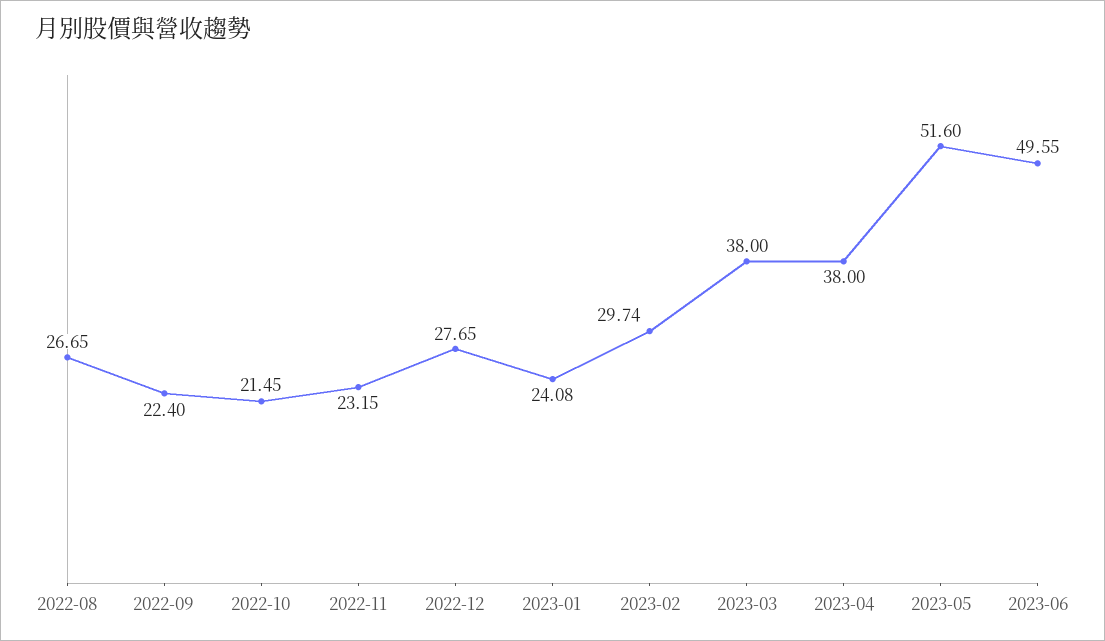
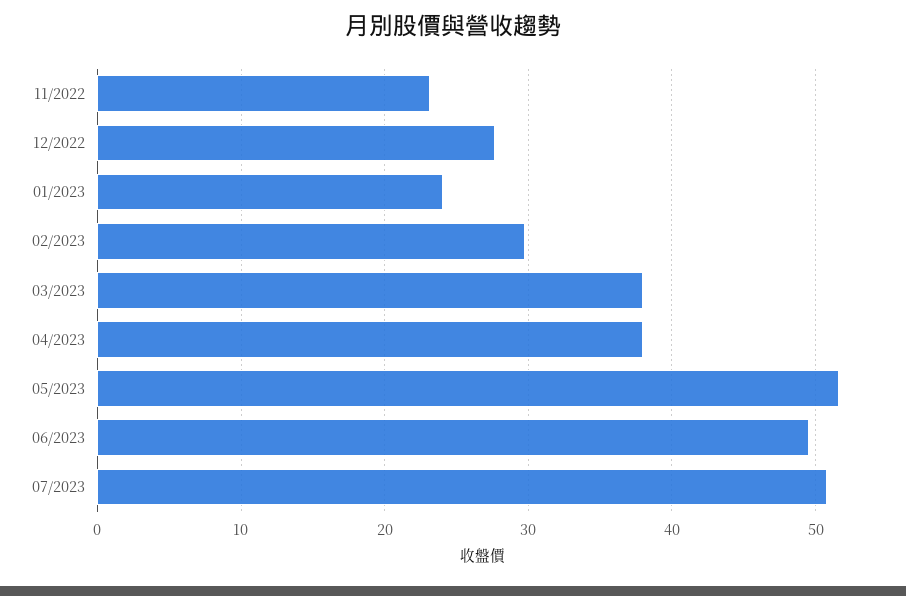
2022-08: 26.65 -> none
2022-09: 22.4 -> none
2022-10: 21.45 -> none
07/2023: none -> 51

